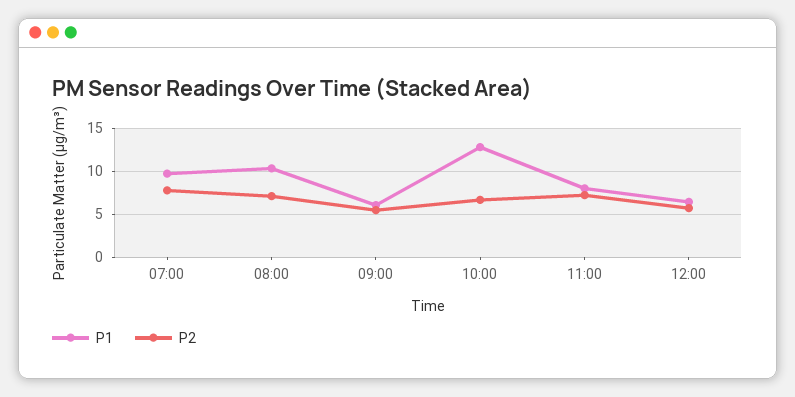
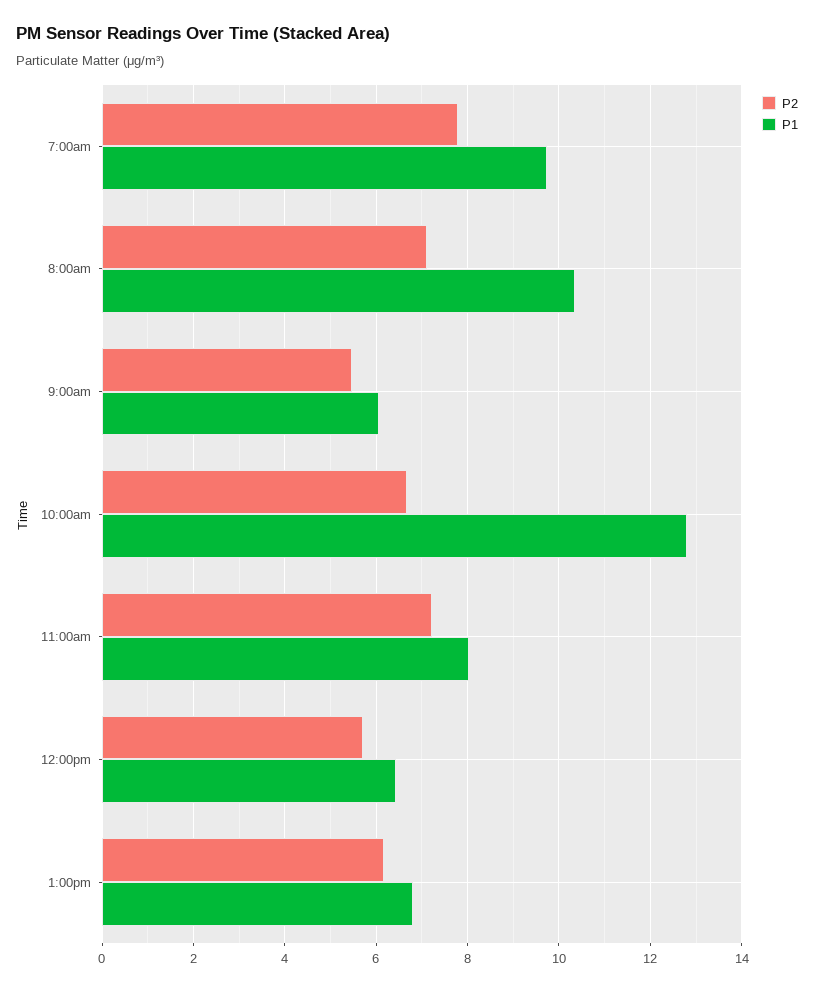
P2, 1:00pm: none -> 6.2
P1, 1:00pm: none -> 6.8

